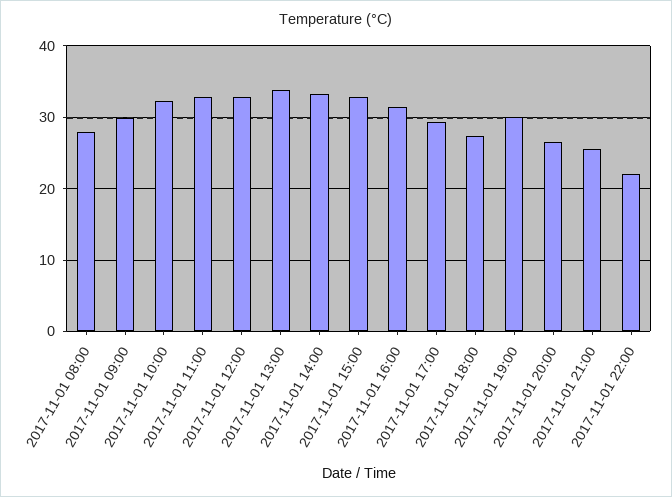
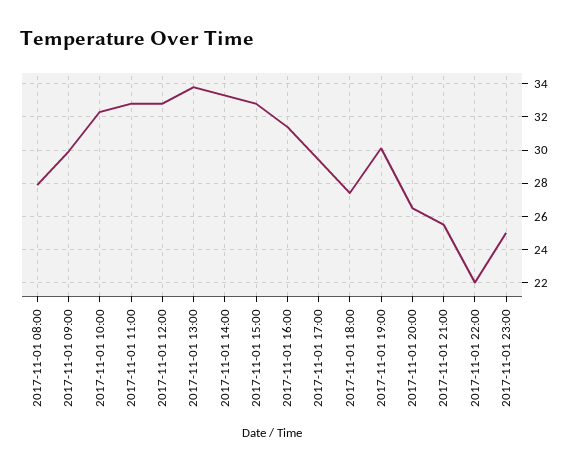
2017-11-01 23:00: none -> 25

